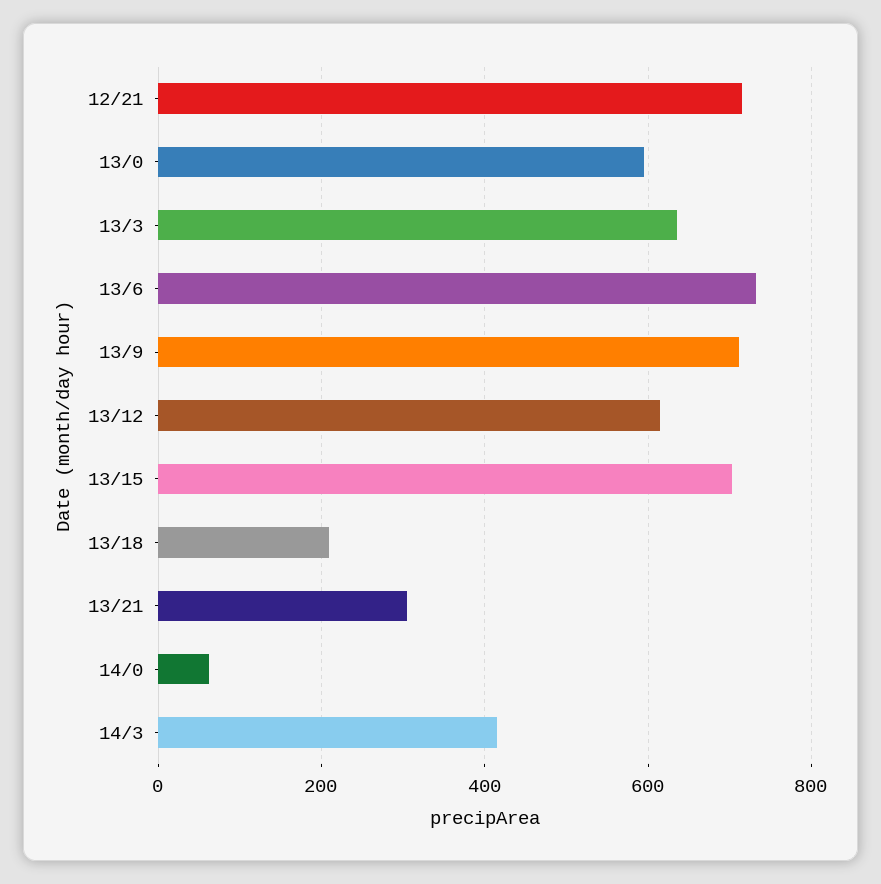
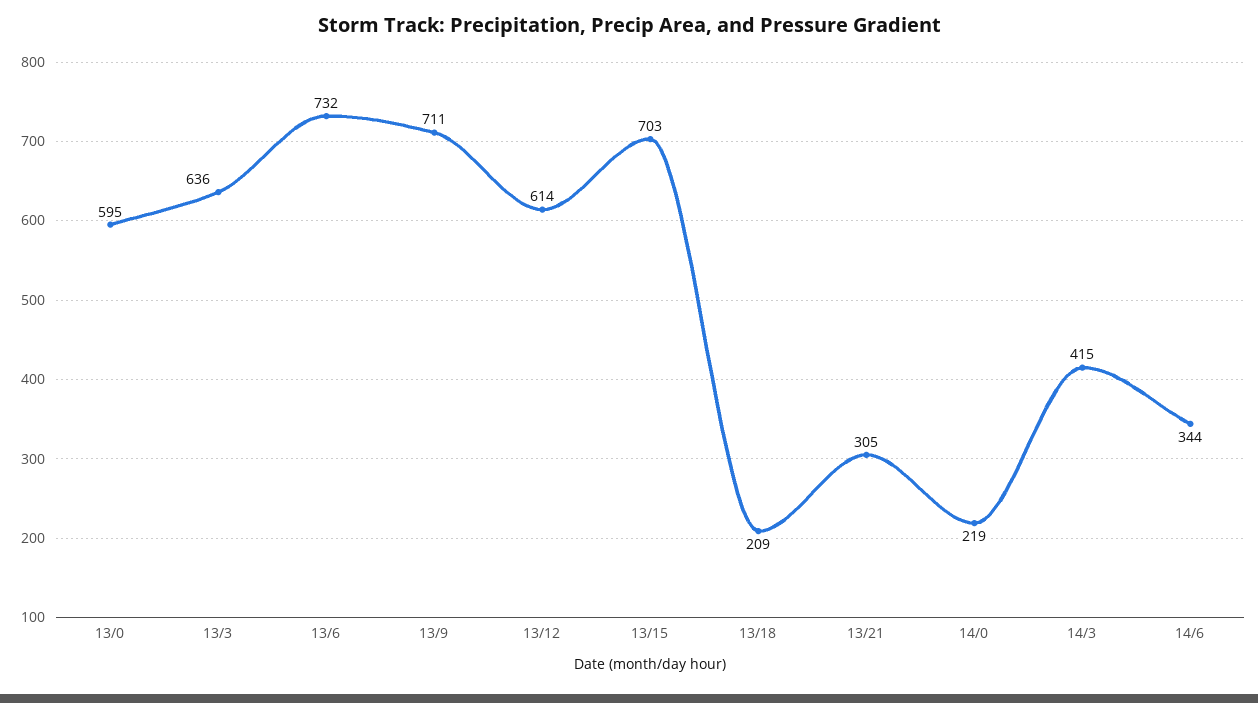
12/21: 720 -> none
14/0: 60 -> 219
14/6: none -> 344

